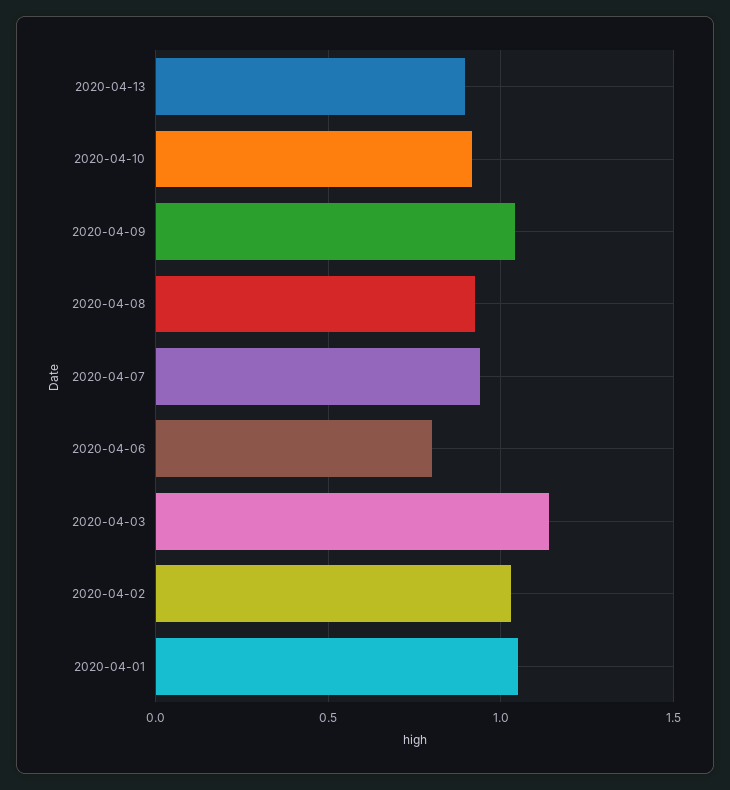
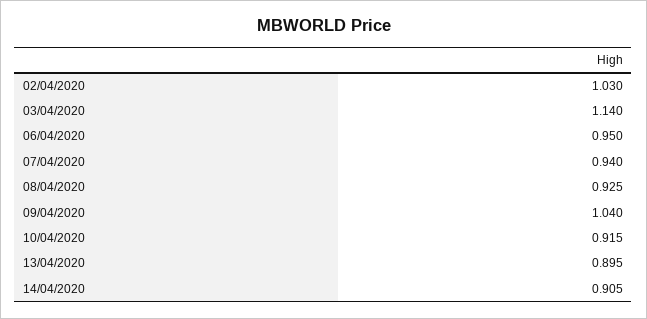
2020-04-06: 0.8 -> 0.95
2020-04-01: 1.05 -> none
14/04/2020: none -> 0.905

